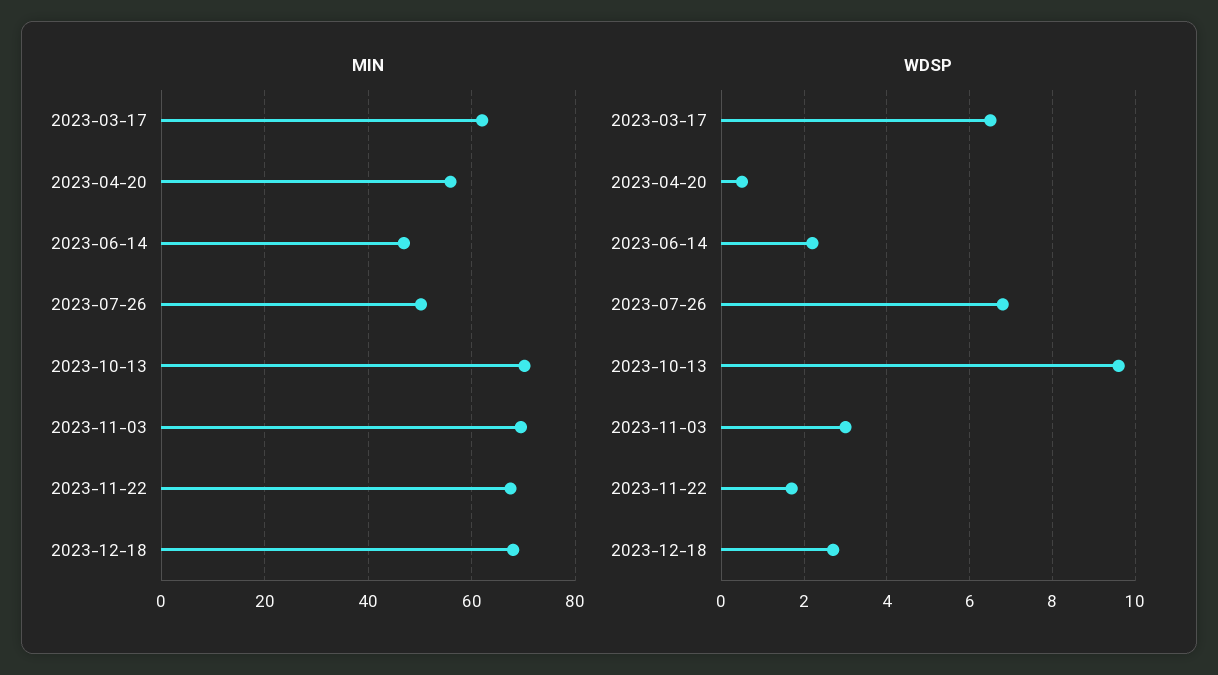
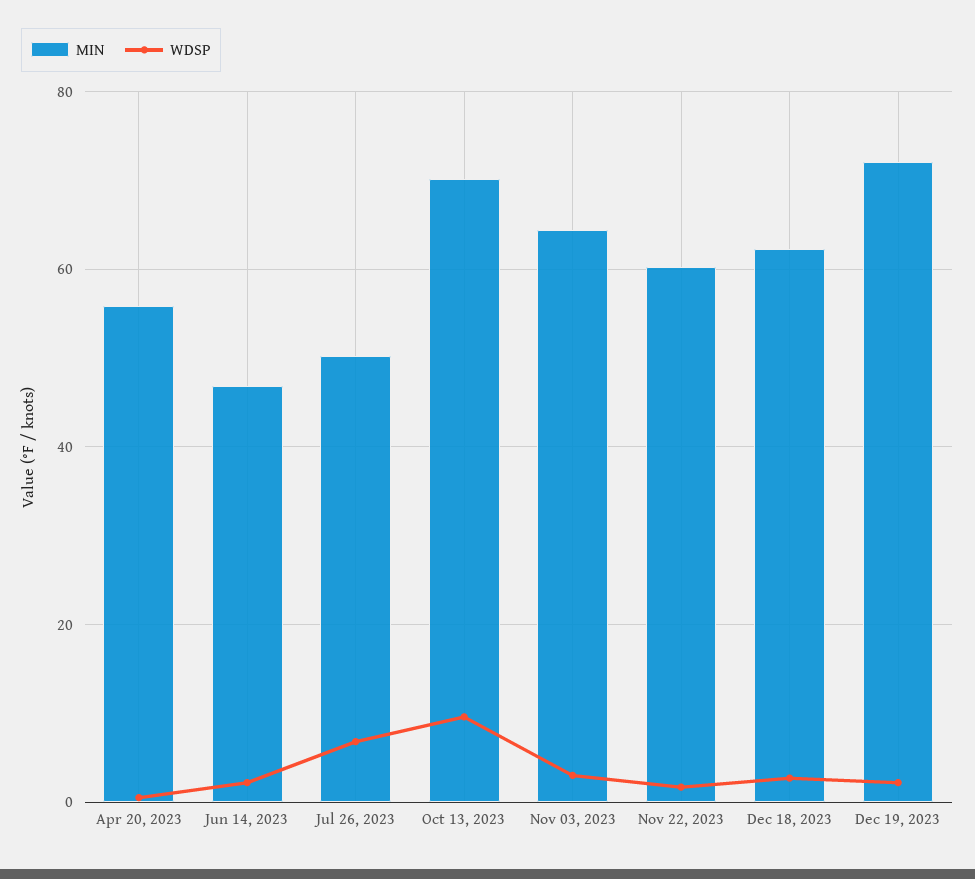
MIN, 2023-03-17: 62 -> none
MIN, 2023-11-03: 70 -> 64
MIN, 2023-11-22: 68 -> 60
MIN, 2023-12-18: 68 -> 62
WDSP, 2023-03-17: 6.5 -> none
MIN, Dec 19, 2023: none -> 72
WDSP, Dec 19, 2023: none -> 2

